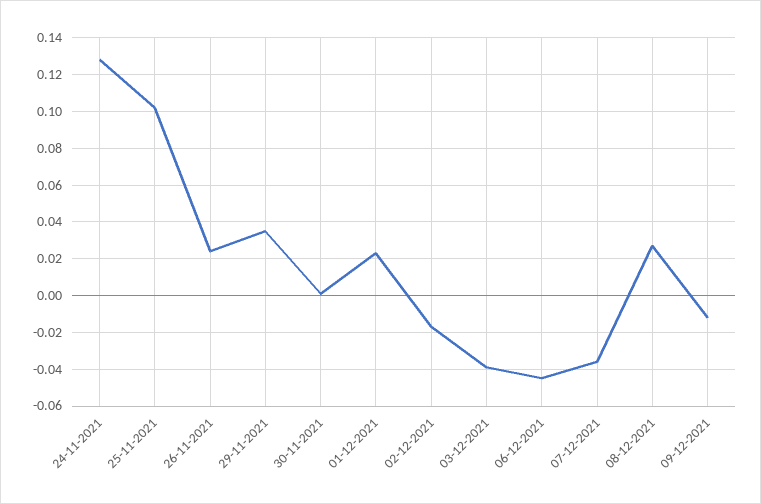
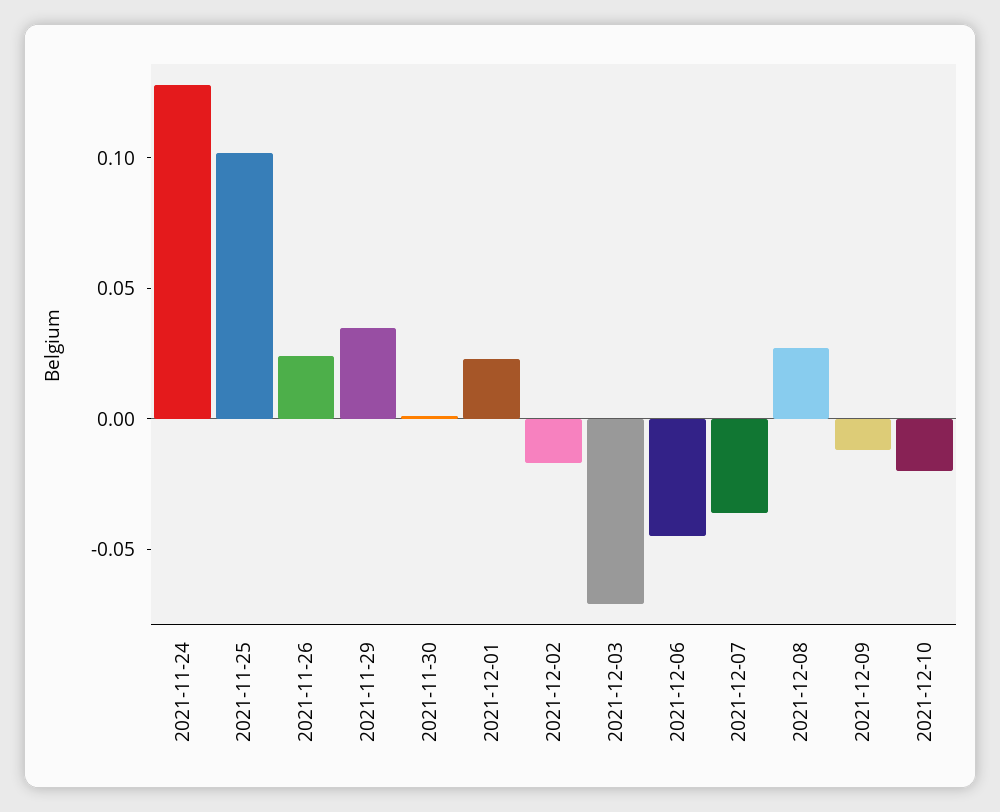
03-12-2021: -0.04 -> -0.07
2021-12-10: none -> -0.02

